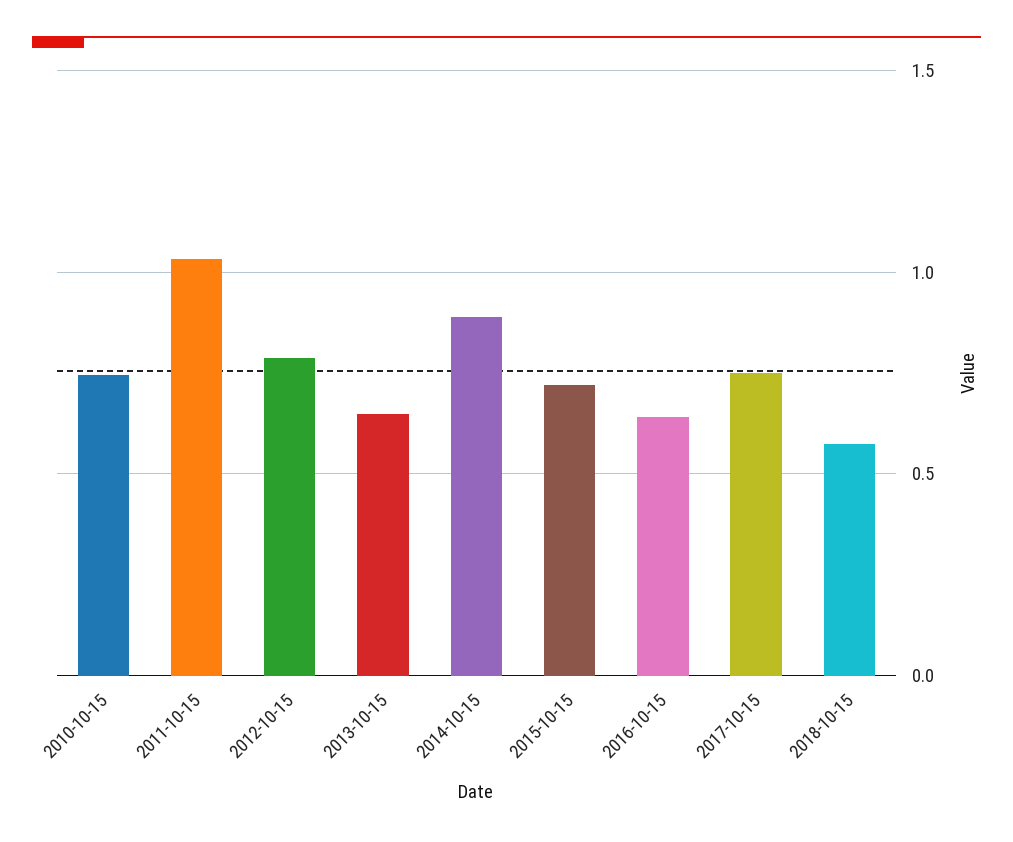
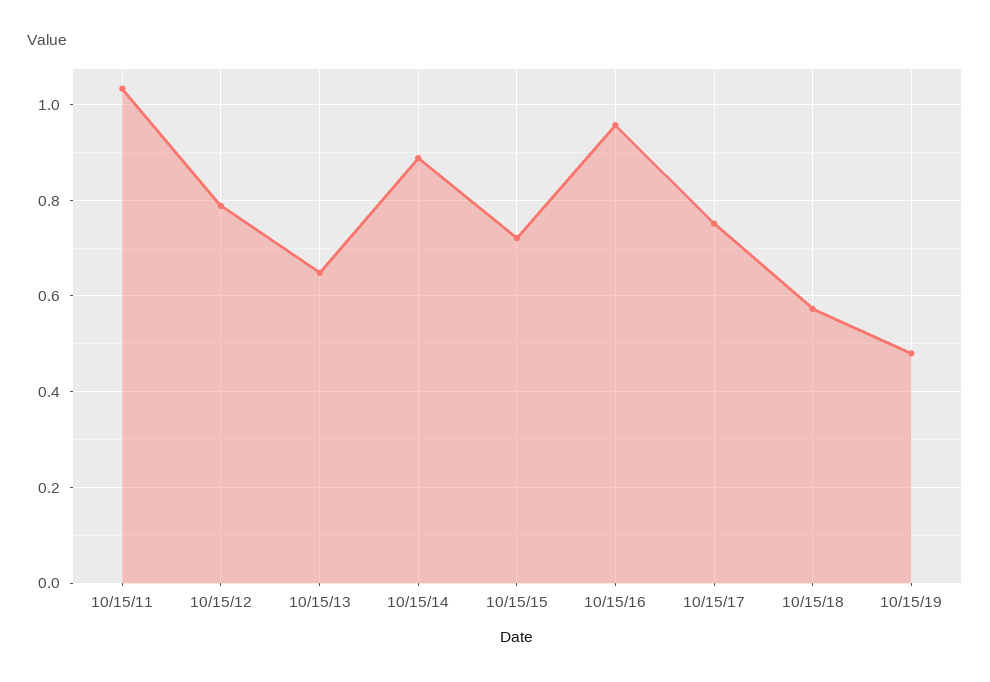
2010-10-15: 0.75 -> none
2016-10-15: 0.65 -> 0.96
10/15/19: none -> 0.48

